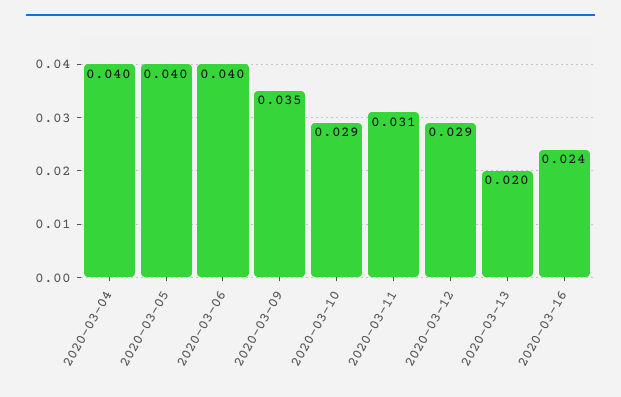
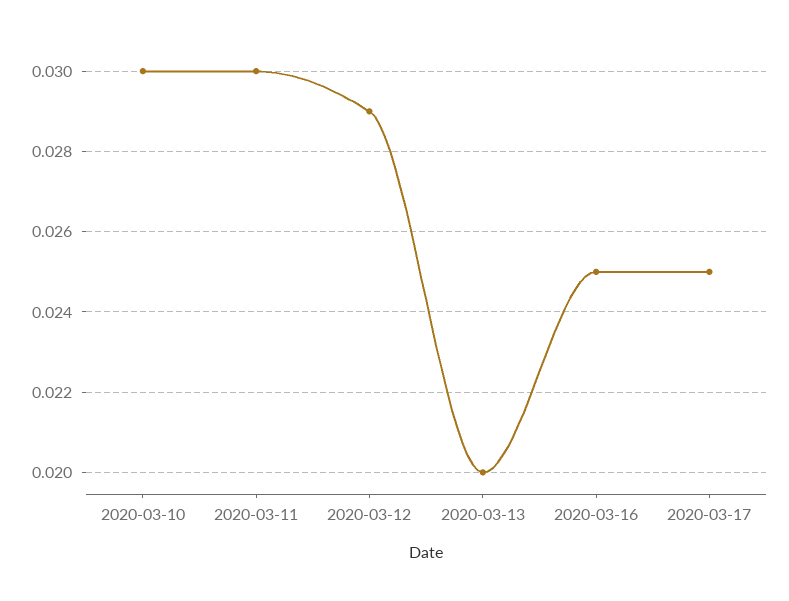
2020-03-04: 0.04 -> none
2020-03-05: 0.04 -> none
2020-03-06: 0.04 -> none
2020-03-09: 0.035 -> none
2020-03-10: 0.029 -> 0.03
2020-03-11: 0.031 -> 0.03
2020-03-16: 0.024 -> 0.025
2020-03-17: none -> 0.025

